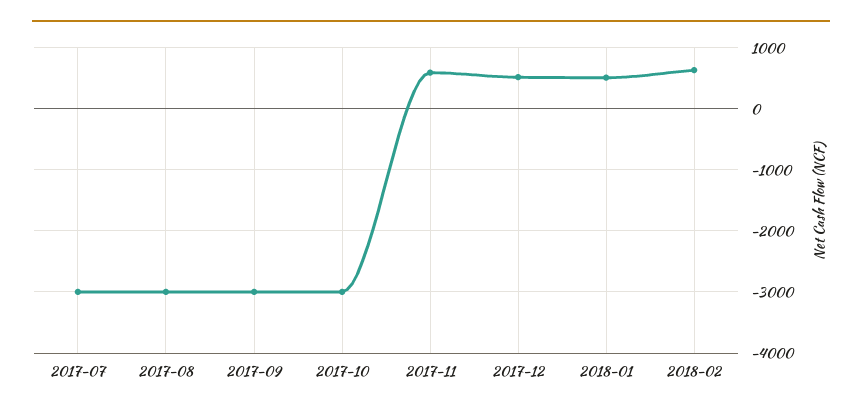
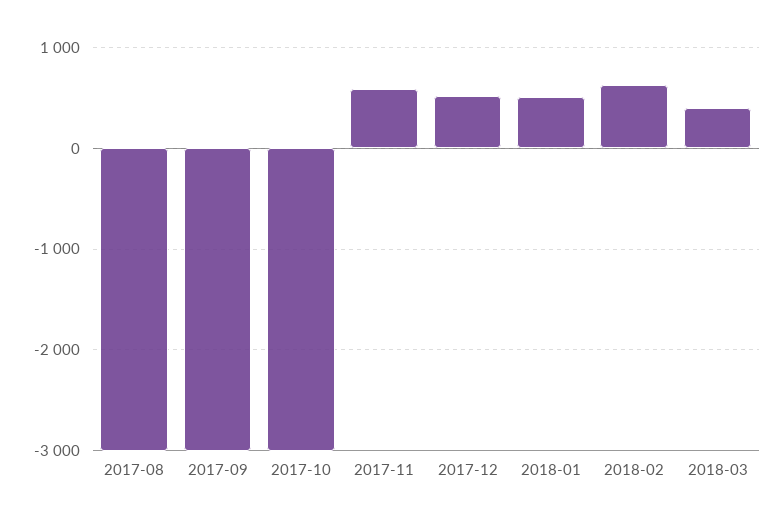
2017-07: -3000 -> none
2018-03: none -> 400

